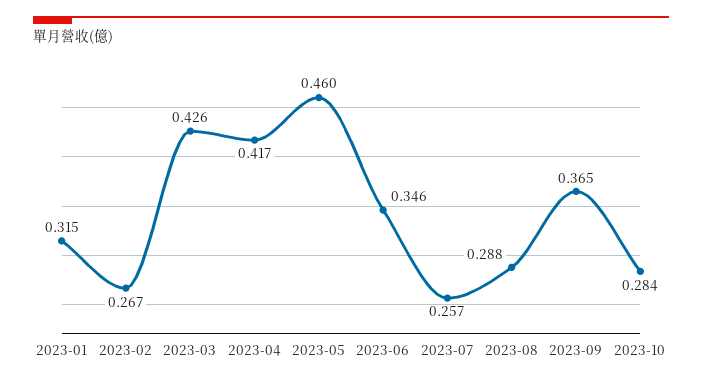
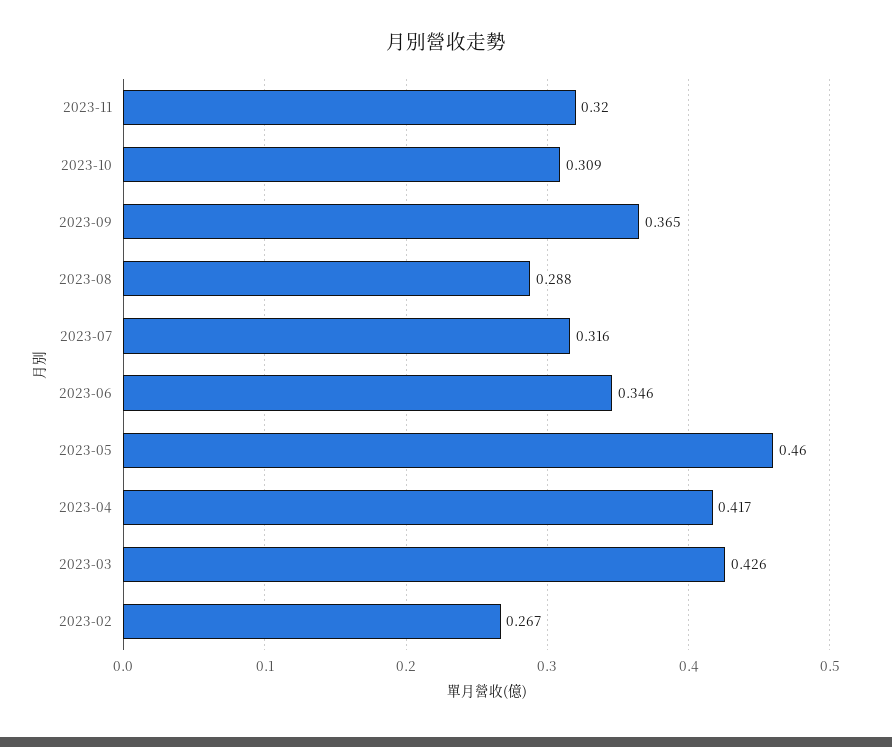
2023-01: 0.315 -> none
2023-07: 0.257 -> 0.316
2023-10: 0.284 -> 0.309
2023-11: none -> 0.32

